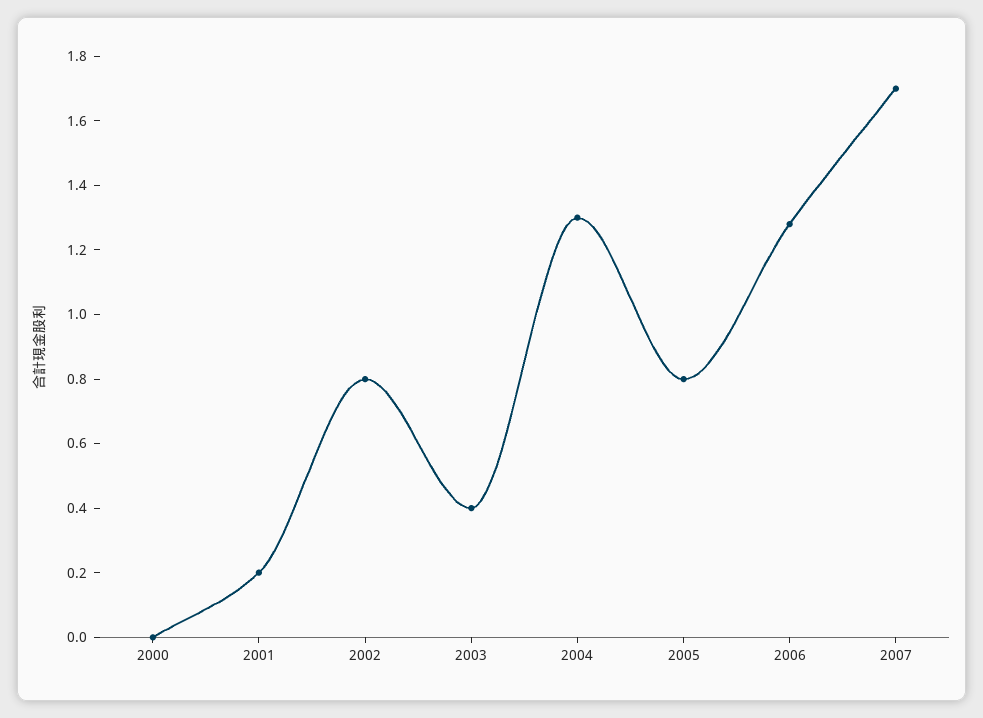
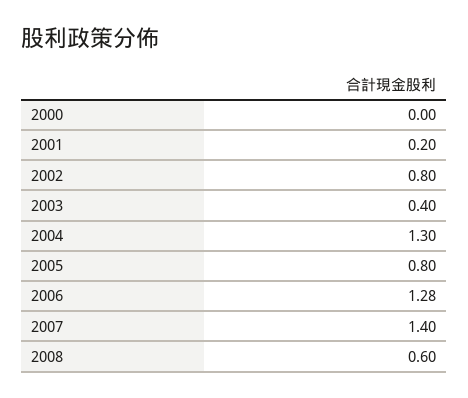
2007: 1.7 -> 1.4
2008: none -> 0.6

